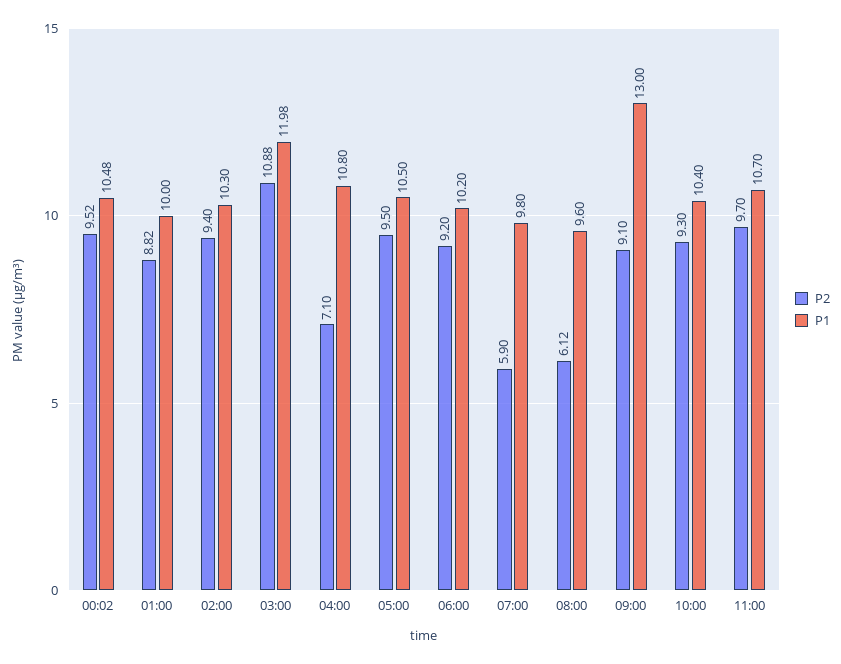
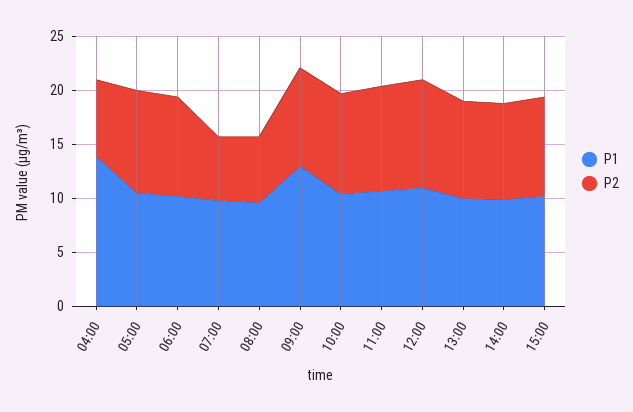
P2, 00:02: 9.52 -> none
P1, 00:02: 10.48 -> none
P2, 01:00: 8.82 -> none
P1, 01:00: 10 -> none
P2, 02:00: 9.4 -> none
P1, 02:00: 10.3 -> none
P2, 03:00: 10.88 -> none
P1, 03:00: 11.98 -> none
P1, 04:00: 10.8 -> 14
P1, 12:00: none -> 11
P2, 12:00: none -> 10
P1, 13:00: none -> 10
P2, 13:00: none -> 9
P1, 14:00: none -> 10
P2, 14:00: none -> 9
P1, 15:00: none -> 10
P2, 15:00: none -> 9

